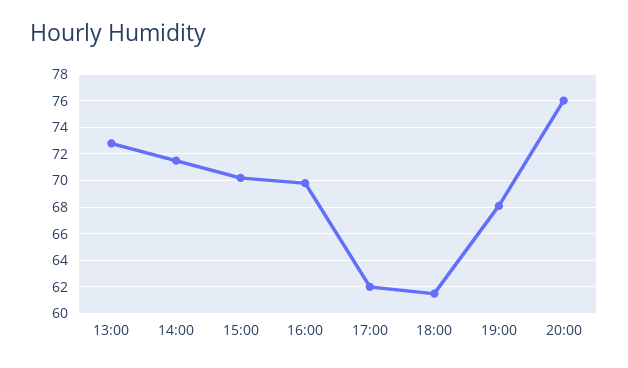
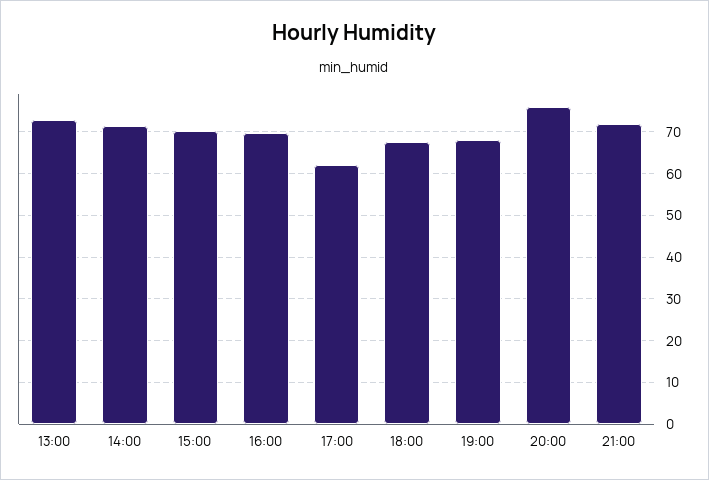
18:00: 61.5 -> 68
21:00: none -> 72

